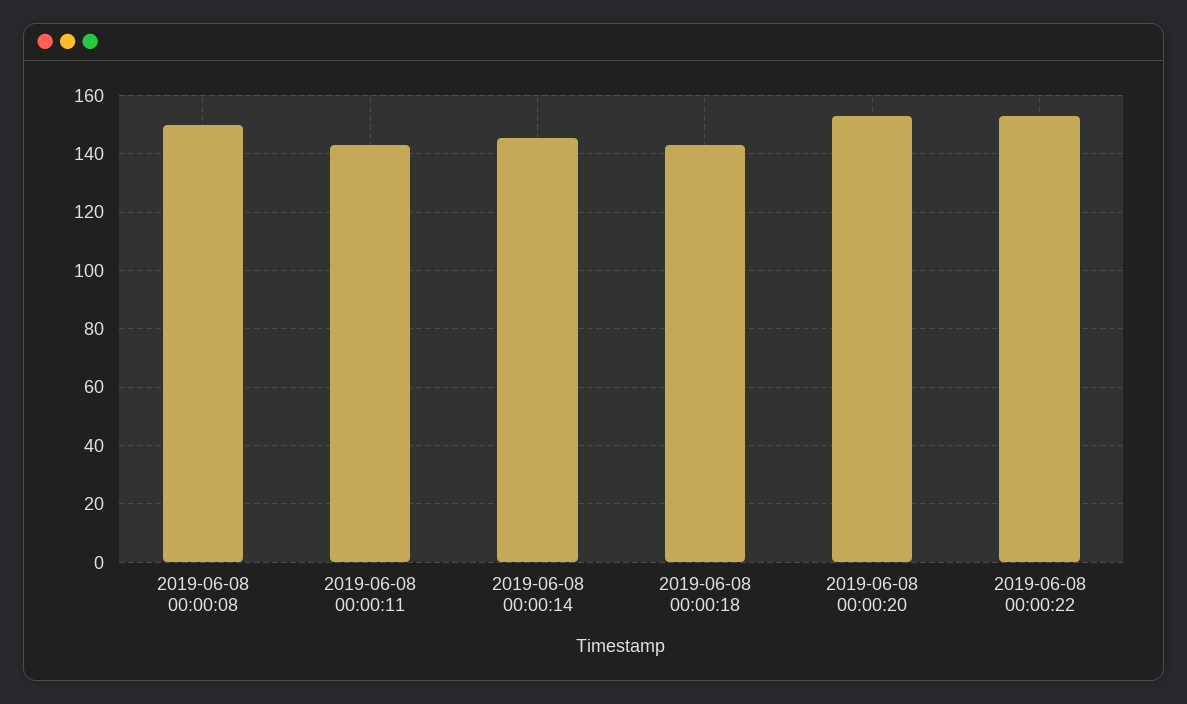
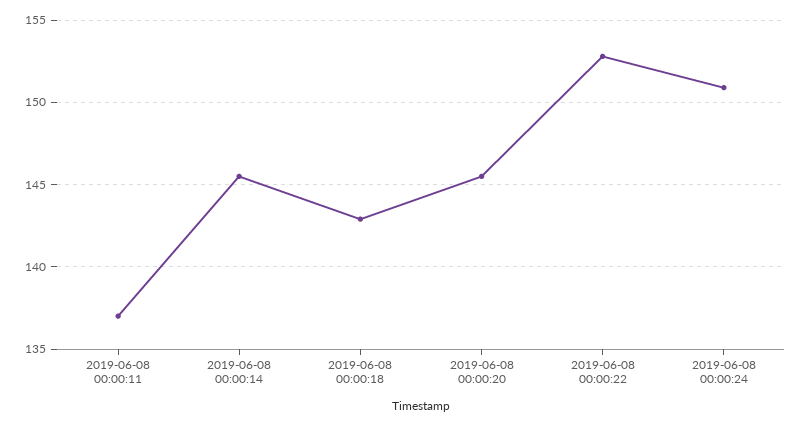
2019-06-08 00:00:08: 150 -> none
2019-06-08 00:00:11: 142.5 -> 137
2019-06-08 00:00:20: 152.5 -> 145.5
2019-06-08 00:00:24: none -> 151

